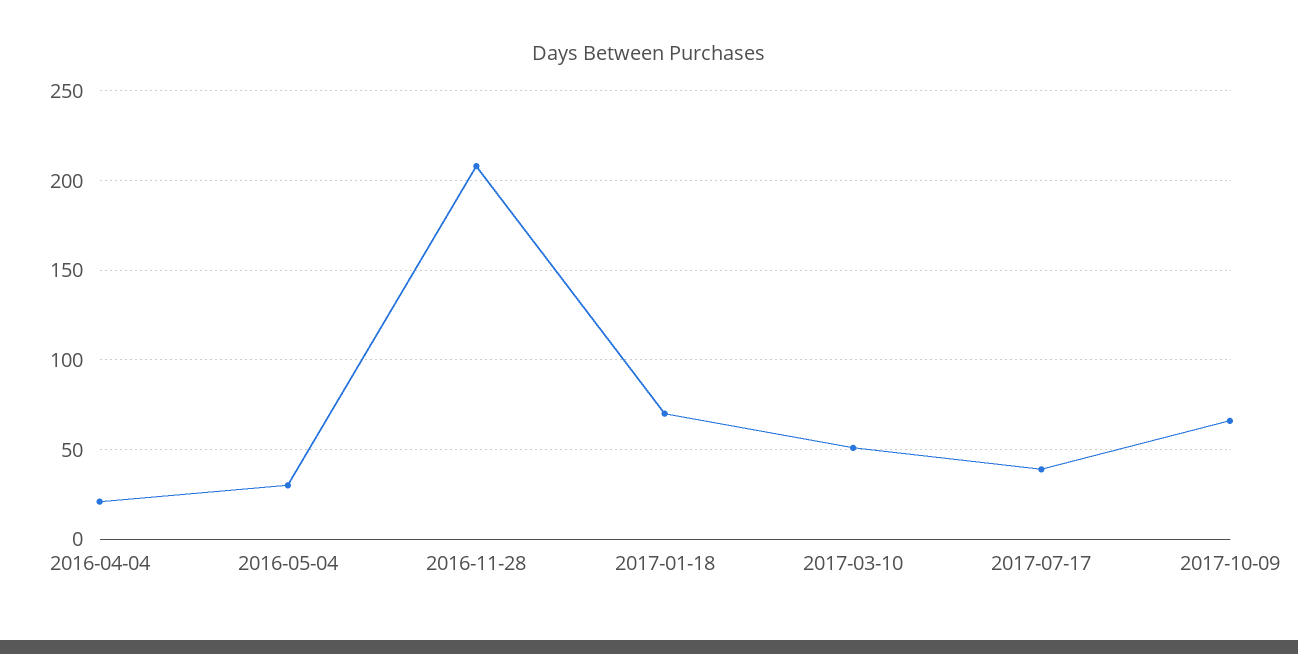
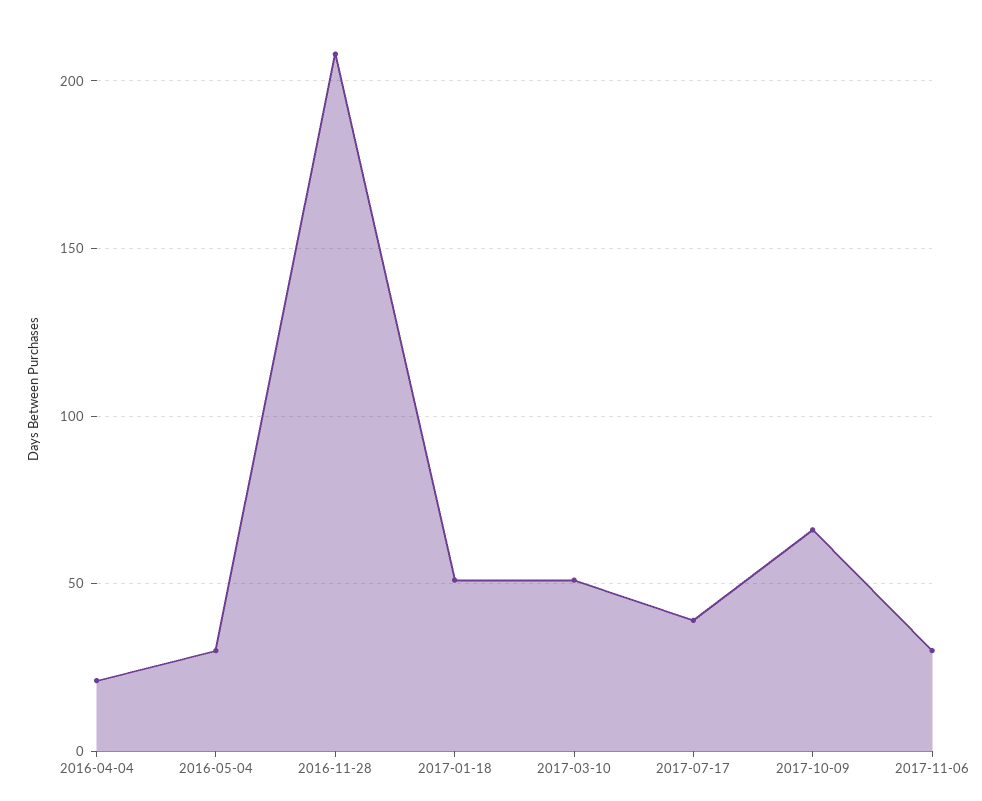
2017-01-18: 70 -> 50
2017-11-06: none -> 30

